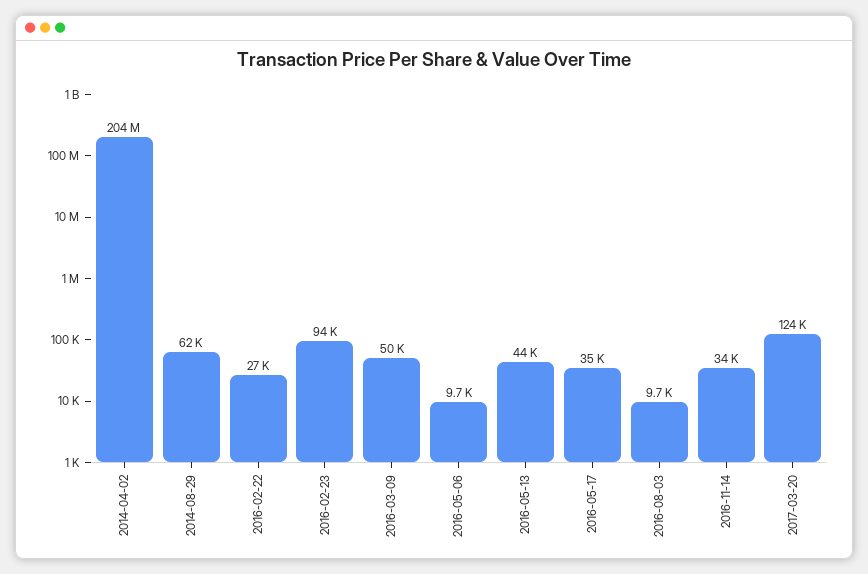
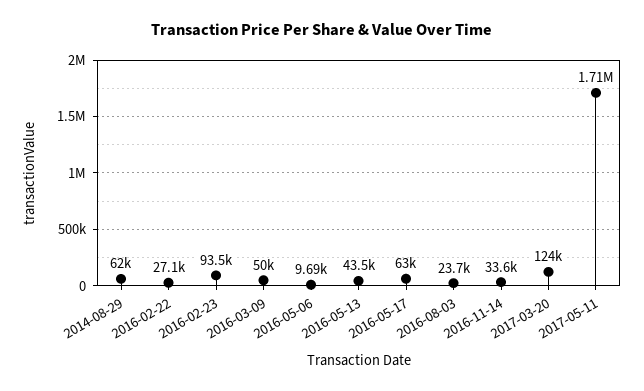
2014-04-02: 204000000 -> none
2016-05-17: 35000 -> 63000
2016-08-03: 9700 -> 23700
2017-05-11: none -> 1710000

